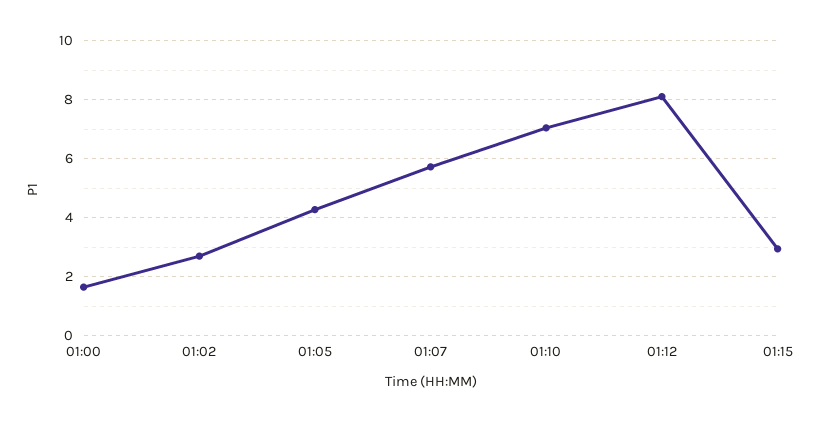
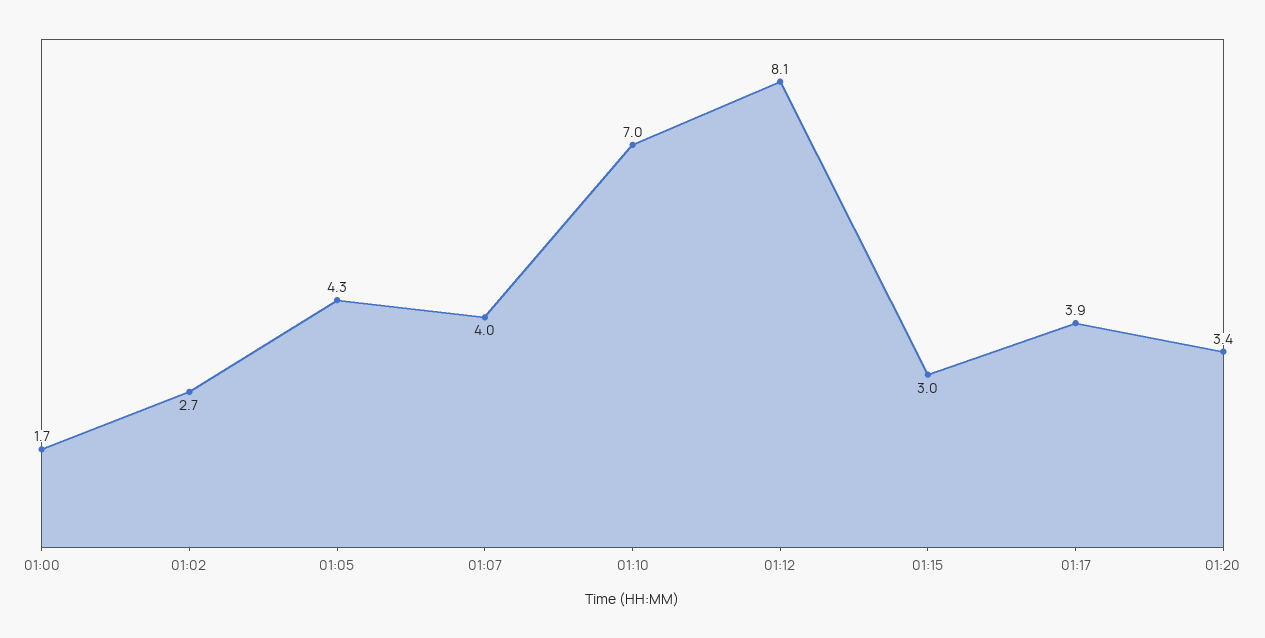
01:07: 5.75 -> 4
01:17: none -> 3.9
01:20: none -> 3.4

